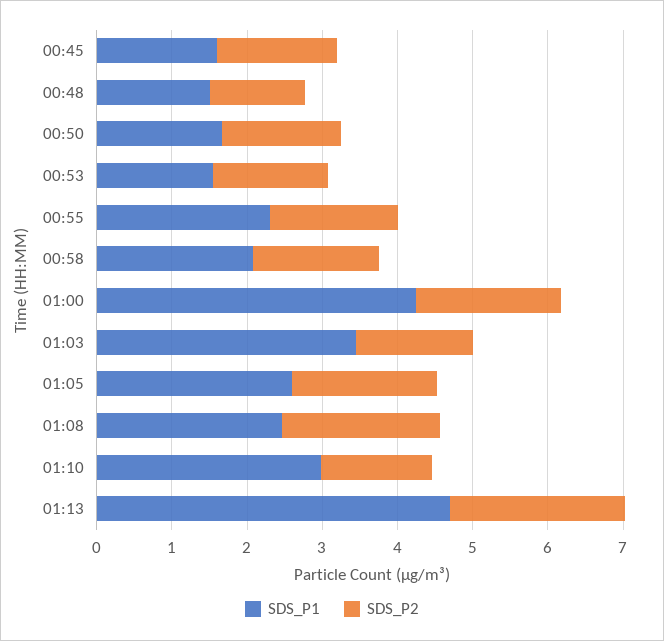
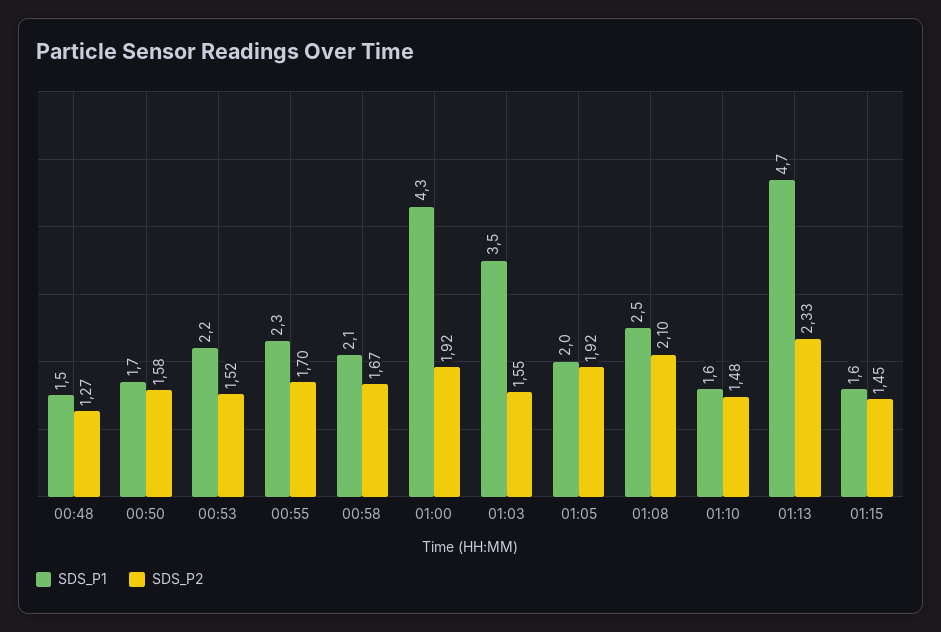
SDS_P1, 00:45: 1.6 -> none
SDS_P2, 00:45: 1.6 -> none
SDS_P1, 00:53: 1.6 -> 2.2
SDS_P1, 01:05: 2.6 -> 2
SDS_P1, 01:10: 3 -> 1.6
SDS_P1, 01:15: none -> 1.6
SDS_P2, 01:15: none -> 1.45

